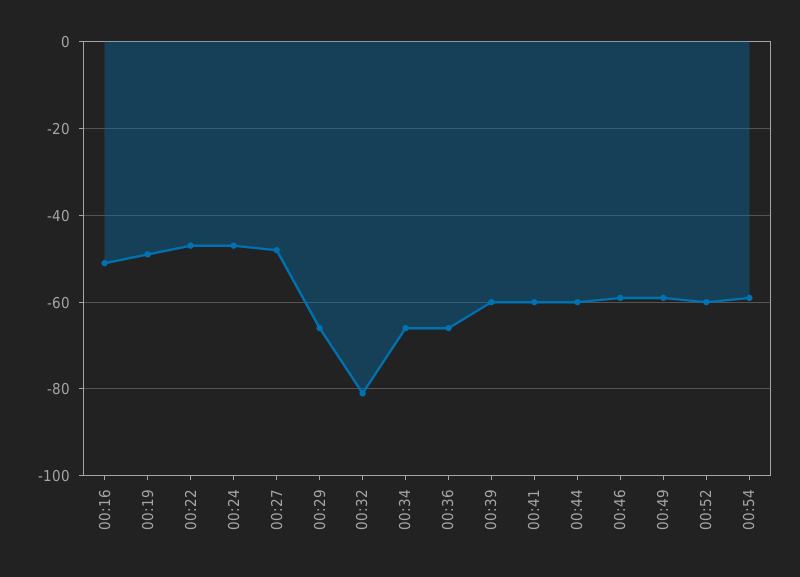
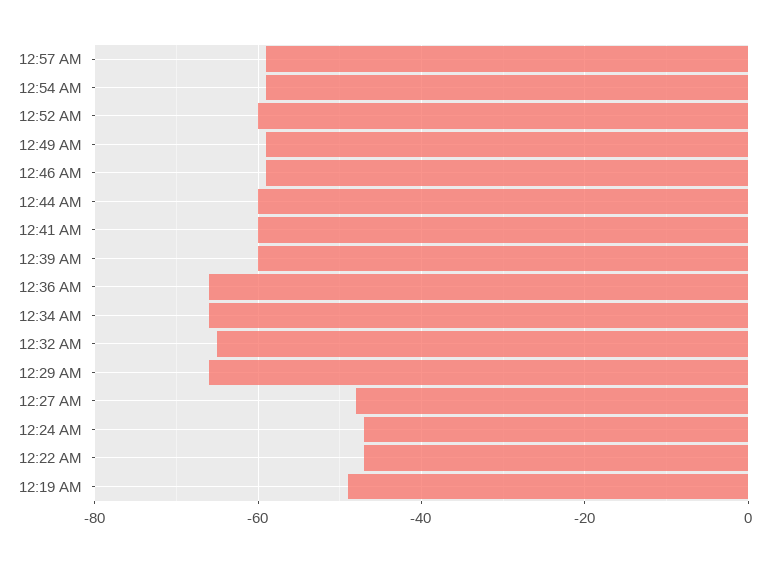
00:16: -50 -> none
00:32: -80 -> -65
12:57 AM: none -> -60

